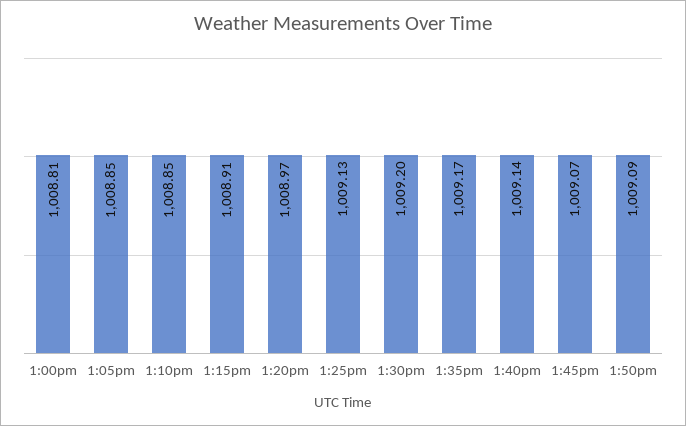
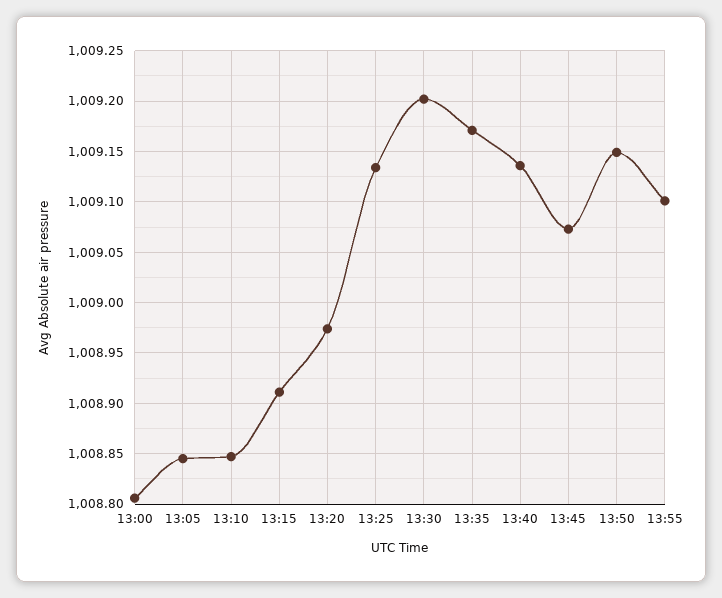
1:50pm: 1009.09 -> 1009.15
13:55: none -> 1009.1

